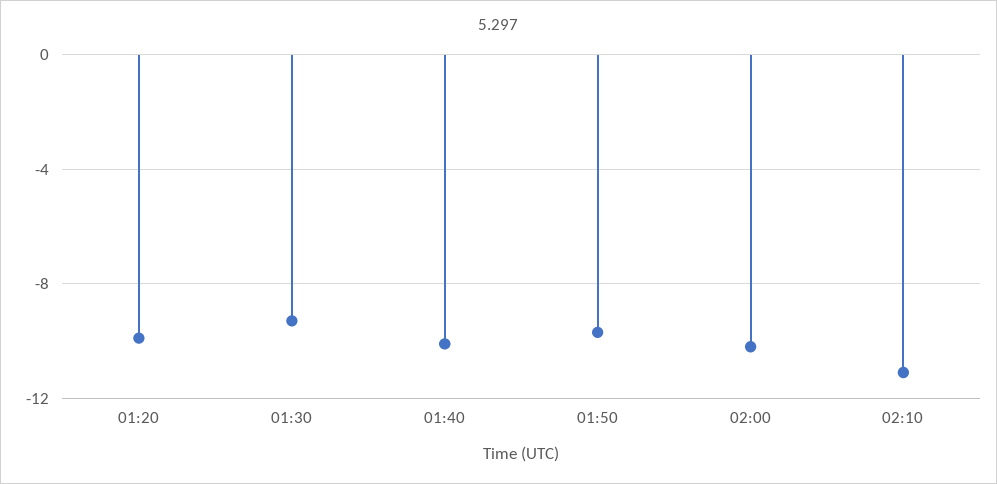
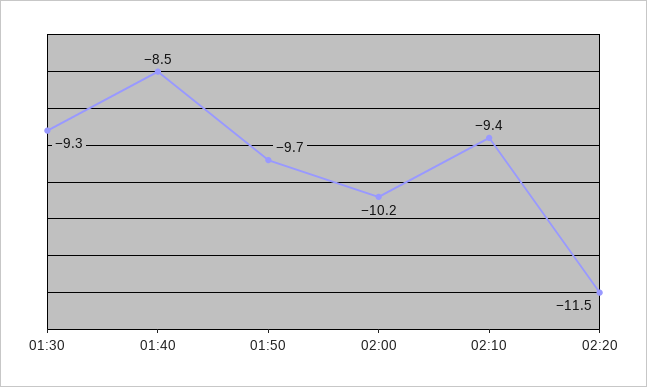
01:20: -10 -> none
01:40: -10 -> -8.5
02:10: -11 -> -9.4
02:20: none -> -11.5

